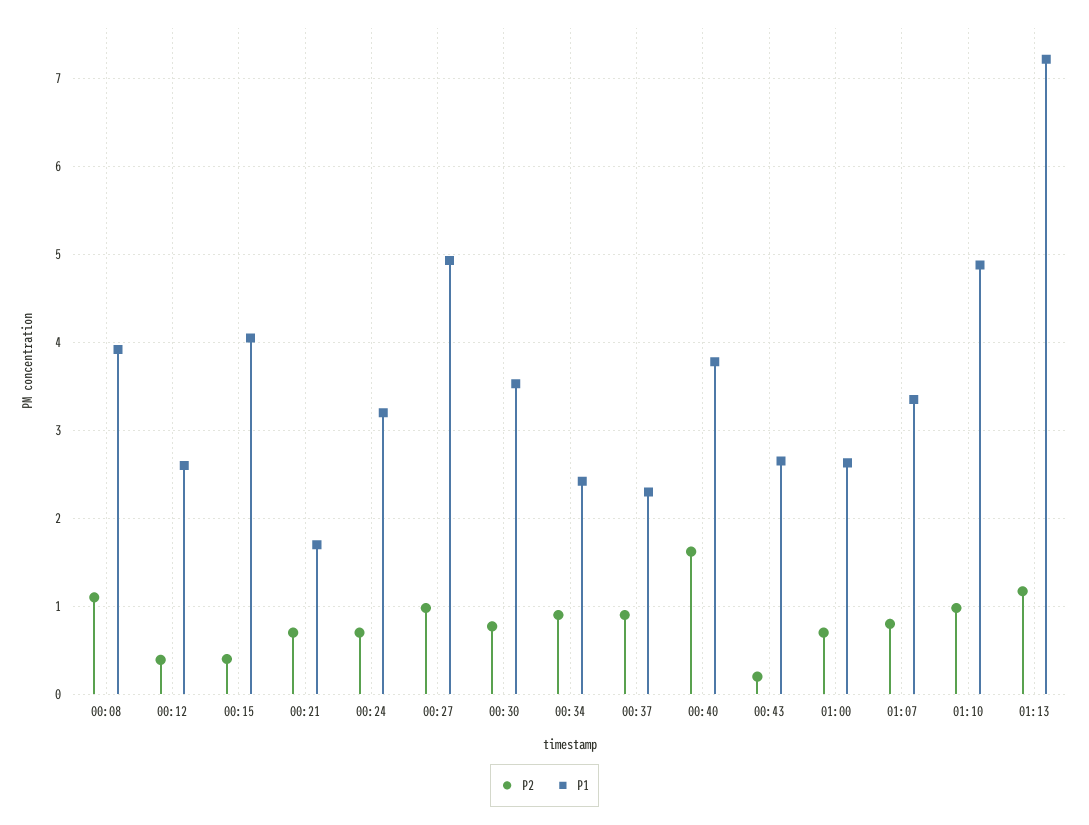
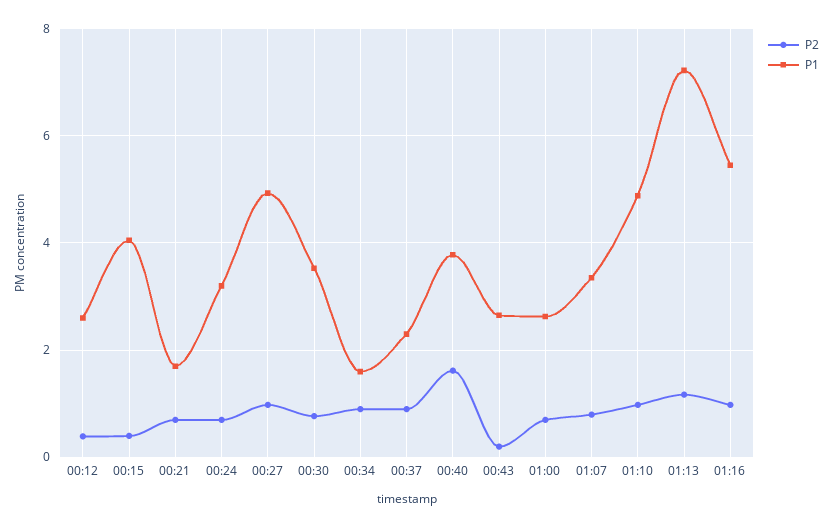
P2, 00:08: 1.1 -> none
P1, 00:08: 3.9 -> none
P1, 00:34: 2.4 -> 1.6
P2, 01:16: none -> 1
P1, 01:16: none -> 5.4

